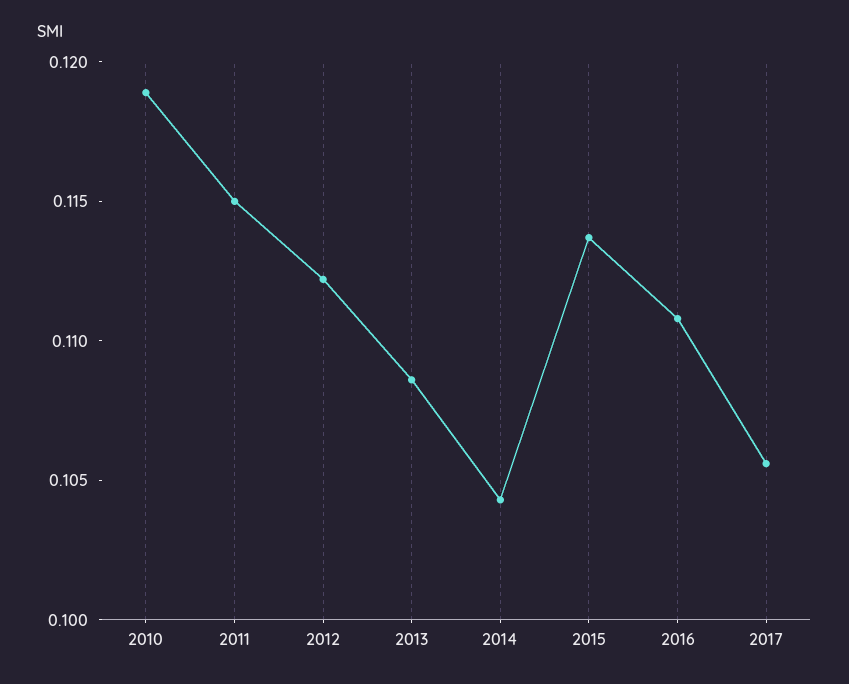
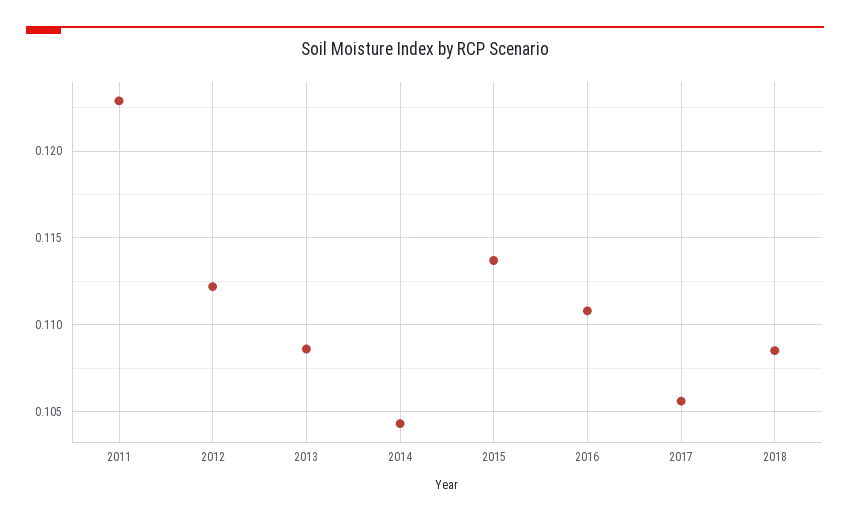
2010: 0.119 -> none
2011: 0.115 -> 0.123
2018: none -> 0.1085

